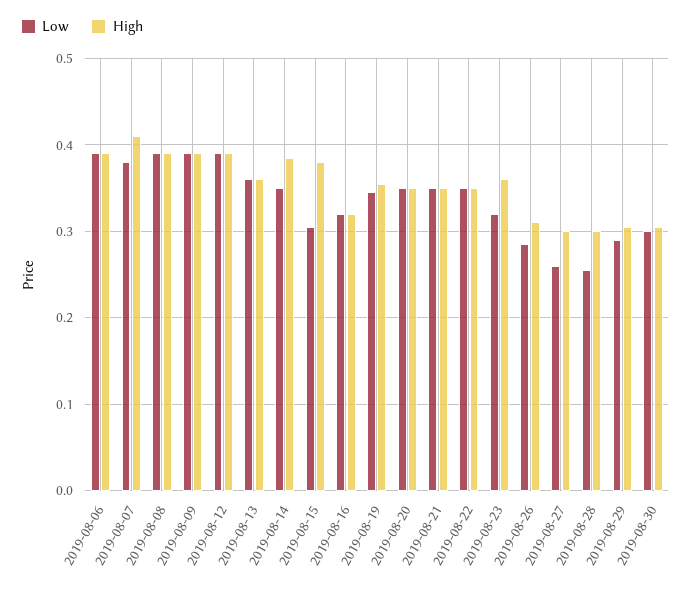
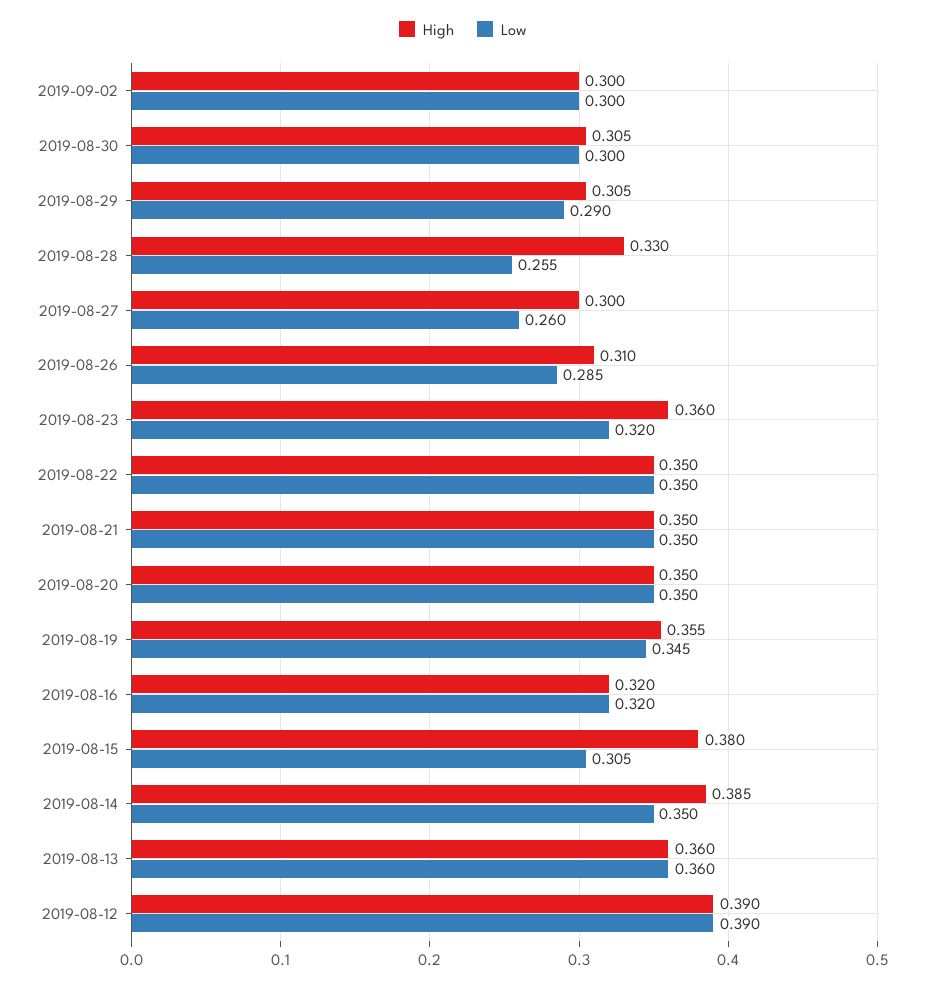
Low, 2019-08-06: 0.39 -> none
High, 2019-08-06: 0.39 -> none
Low, 2019-08-07: 0.38 -> none
High, 2019-08-07: 0.41 -> none
Low, 2019-08-08: 0.39 -> none
High, 2019-08-08: 0.39 -> none
Low, 2019-08-09: 0.39 -> none
High, 2019-08-09: 0.39 -> none
High, 2019-08-28: 0.3 -> 0.33
High, 2019-09-02: none -> 0.3
Low, 2019-09-02: none -> 0.3

